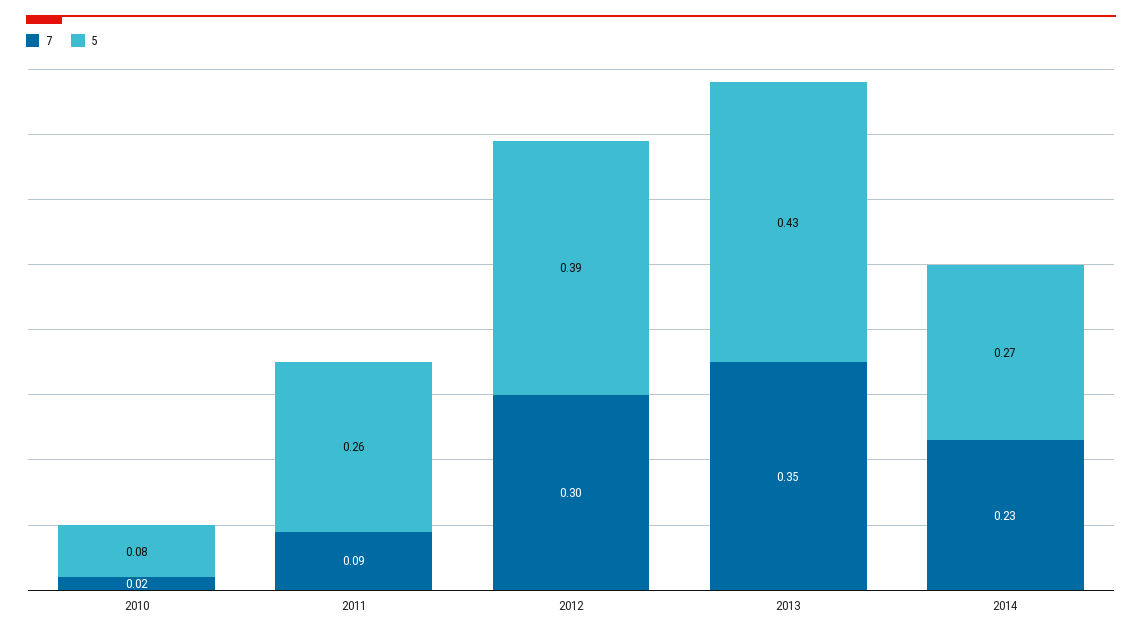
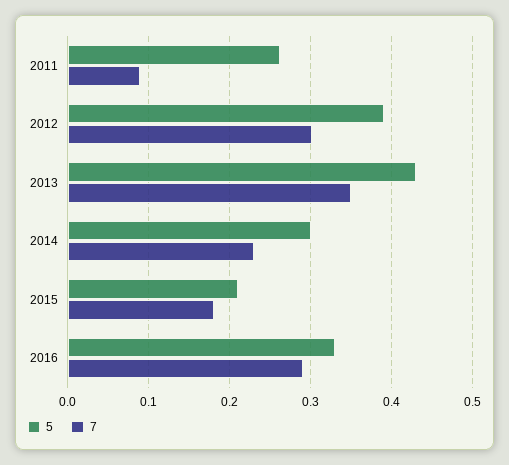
7, 2010: 0.02 -> none
5, 2010: 0.08 -> none
5, 2014: 0.27 -> 0.3
5, 2015: none -> 0.21
7, 2015: none -> 0.18
5, 2016: none -> 0.33
7, 2016: none -> 0.29

